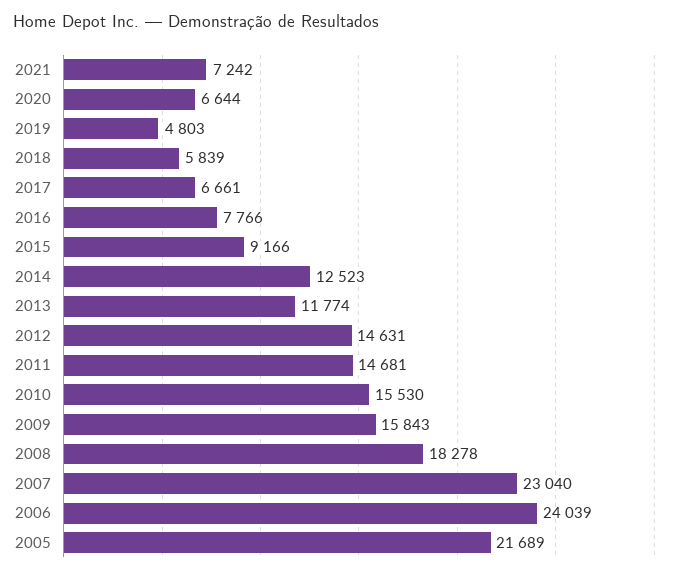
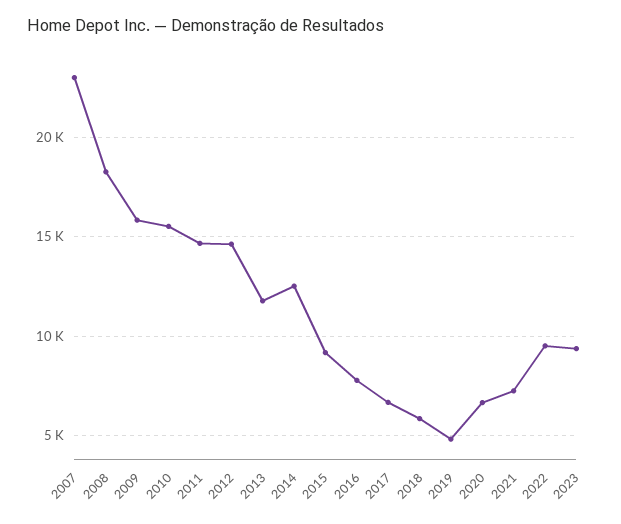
2006: 24039 -> none
2005: 21689 -> none
2022: none -> 9500
2023: none -> 9500

